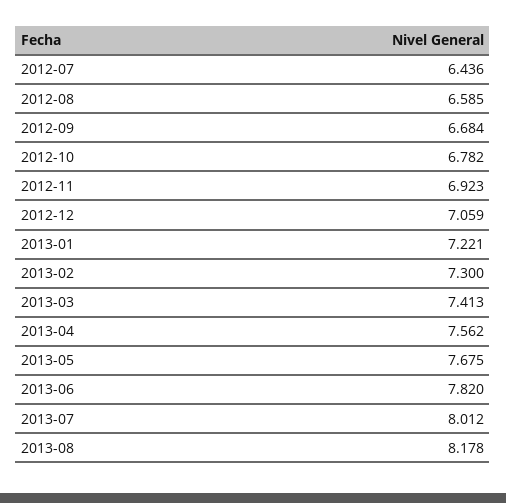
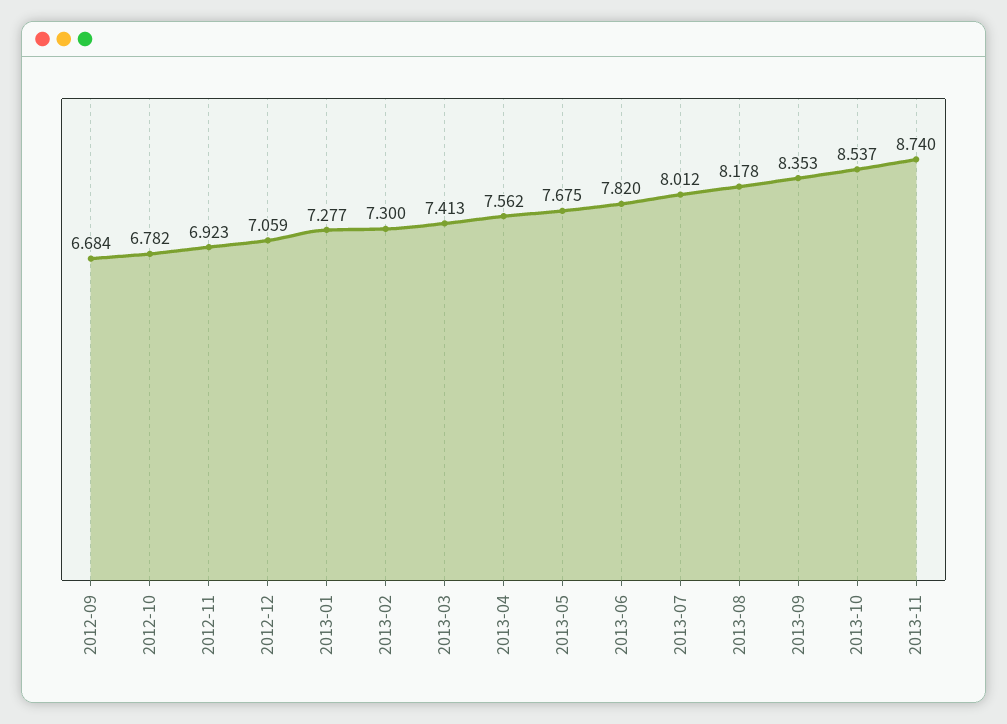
2012-07: 6.436 -> none
2012-08: 6.585 -> none
2013-01: 7.221 -> 7.277
2013-09: none -> 8.353
2013-10: none -> 8.537
2013-11: none -> 8.74

